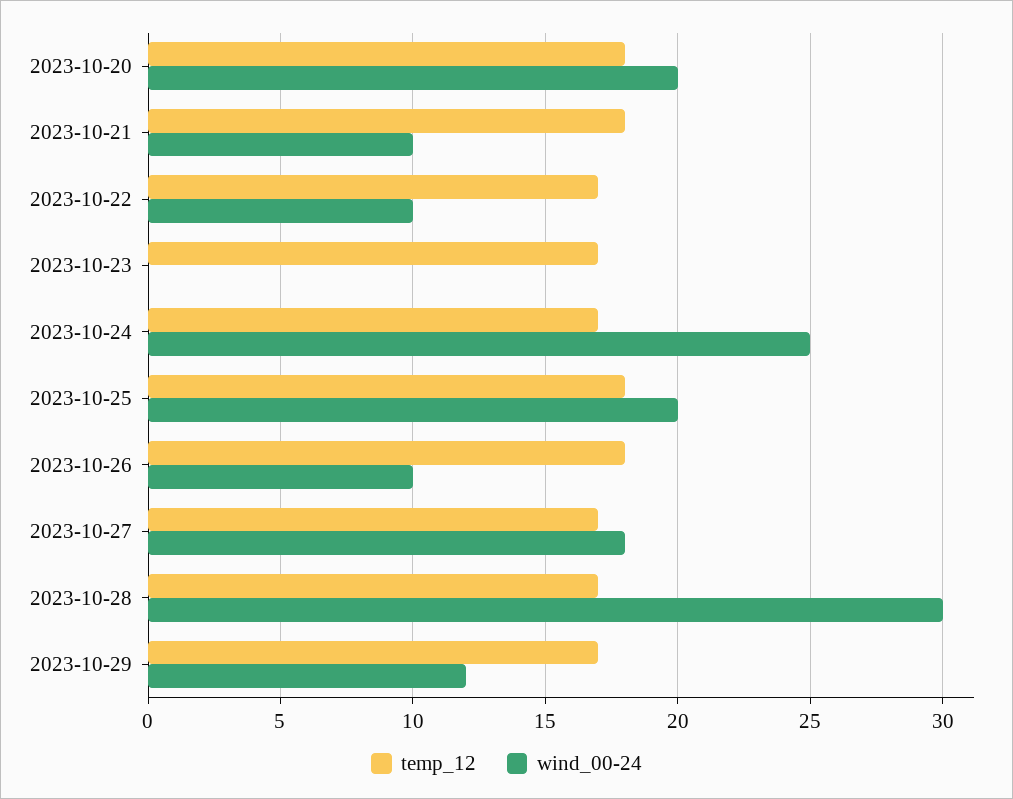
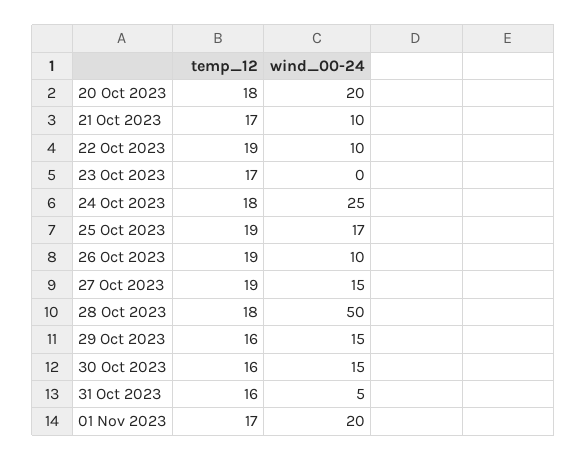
temp_12, 2023-10-21: 18 -> 17
temp_12, 2023-10-22: 17 -> 19
temp_12, 2023-10-24: 17 -> 18
temp_12, 2023-10-25: 18 -> 19
wind_00-24, 2023-10-25: 20 -> 17
temp_12, 2023-10-26: 18 -> 19
temp_12, 2023-10-27: 17 -> 19
wind_00-24, 2023-10-27: 18 -> 15
temp_12, 2023-10-28: 17 -> 18
wind_00-24, 2023-10-28: 30 -> 50
temp_12, 2023-10-29: 17 -> 16
wind_00-24, 2023-10-29: 12 -> 15
temp_12, 30 Oct 2023: none -> 16
wind_00-24, 30 Oct 2023: none -> 15
temp_12, 31 Oct 2023: none -> 16
wind_00-24, 31 Oct 2023: none -> 5
temp_12, 01 Nov 2023: none -> 17
wind_00-24, 01 Nov 2023: none -> 20

